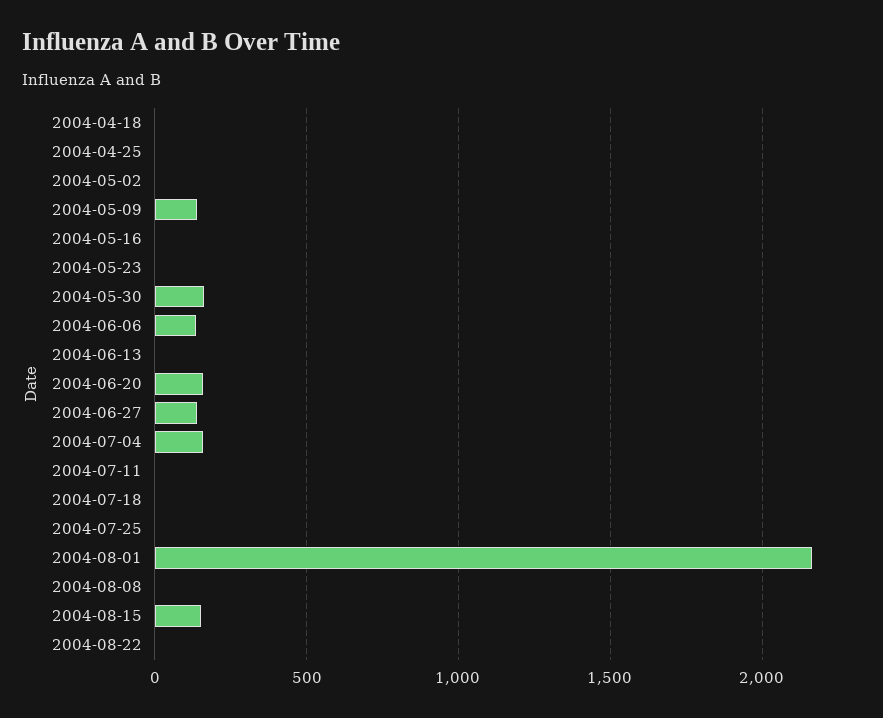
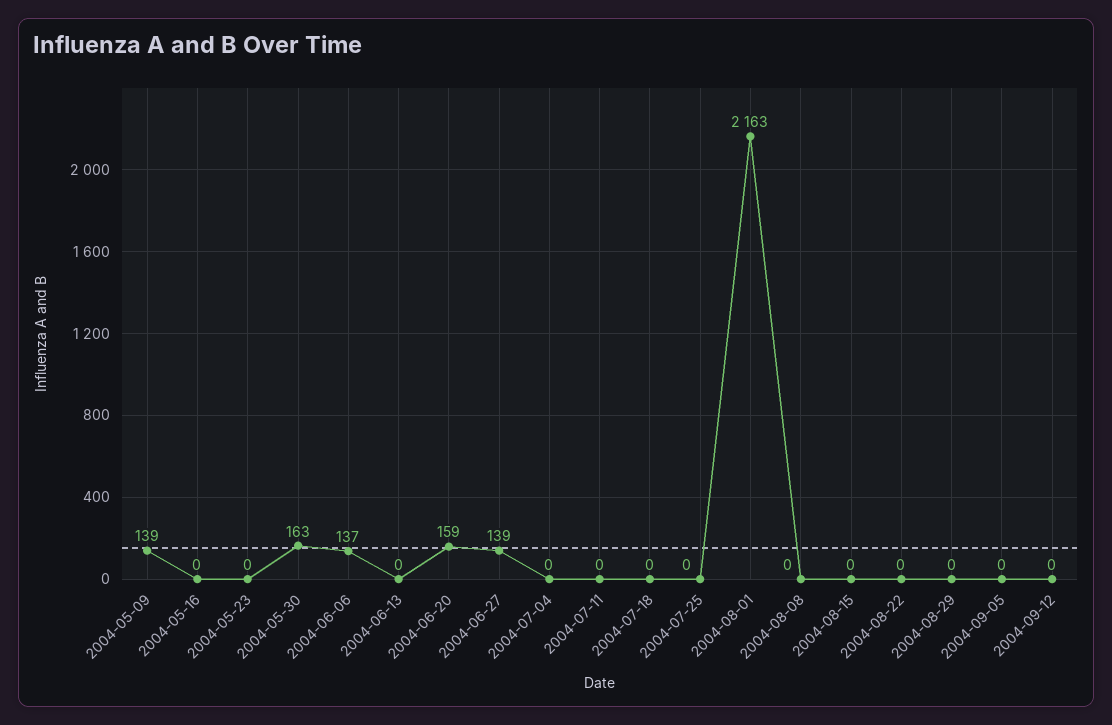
2004-04-18: 0 -> none
2004-04-25: 0 -> none
2004-05-02: 0 -> none
2004-07-04: 150 -> 0
2004-08-15: 150 -> 0
2004-08-29: none -> 0
2004-09-05: none -> 0
2004-09-12: none -> 0

